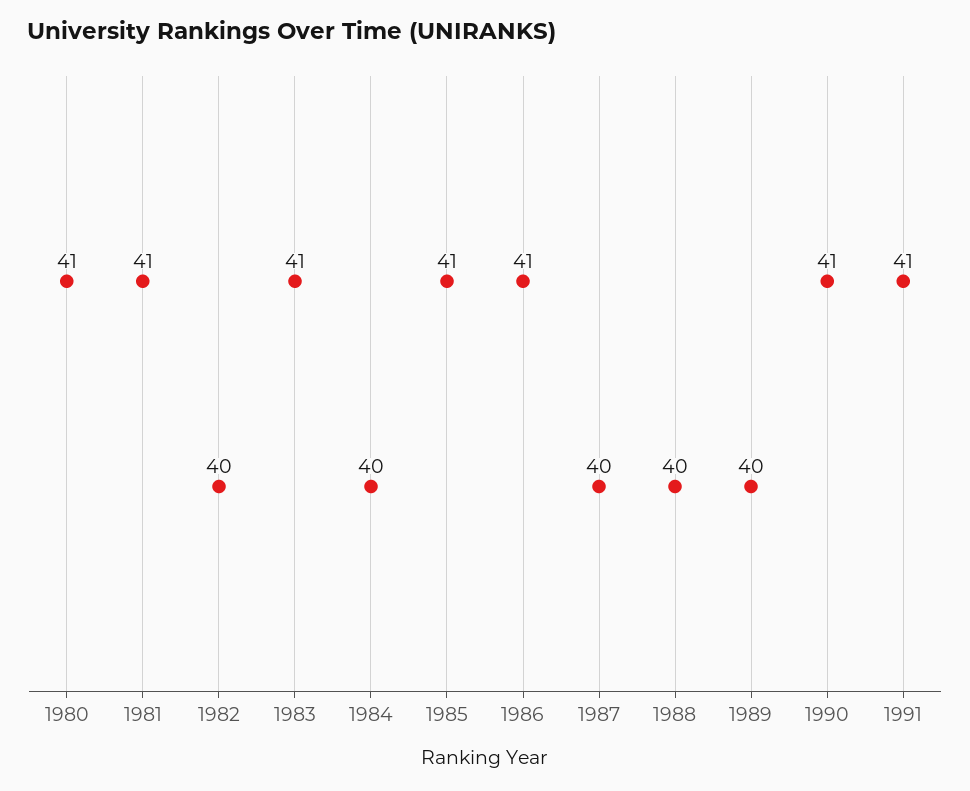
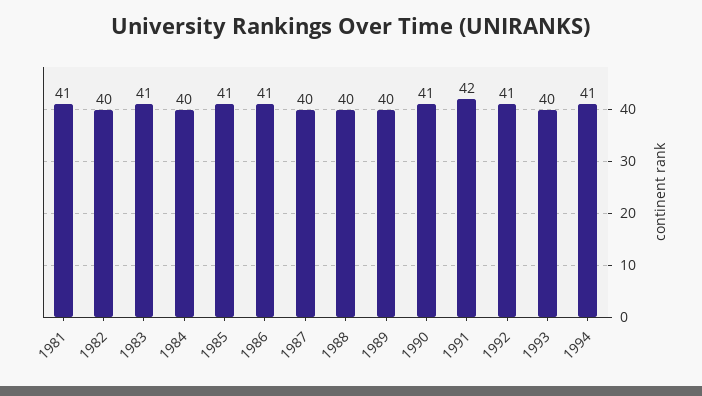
1980: 41 -> none
1991: 41 -> 42
1992: none -> 41
1993: none -> 40
1994: none -> 41

